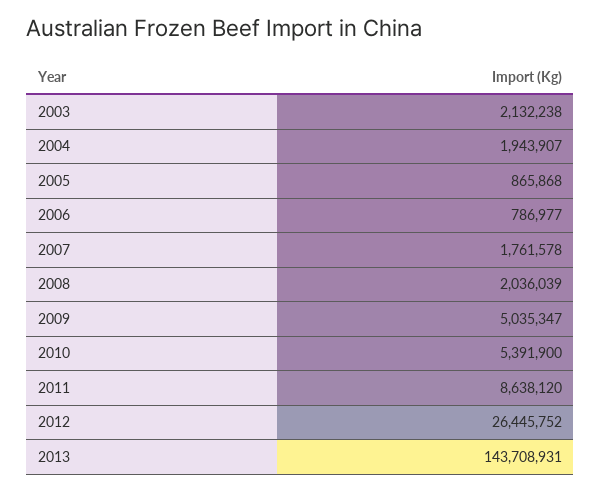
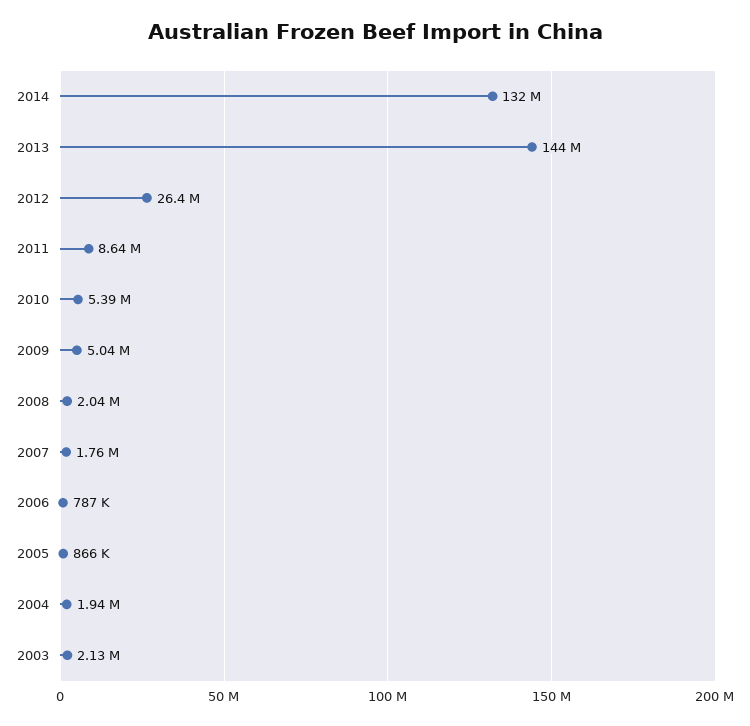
2014: none -> 132000000

